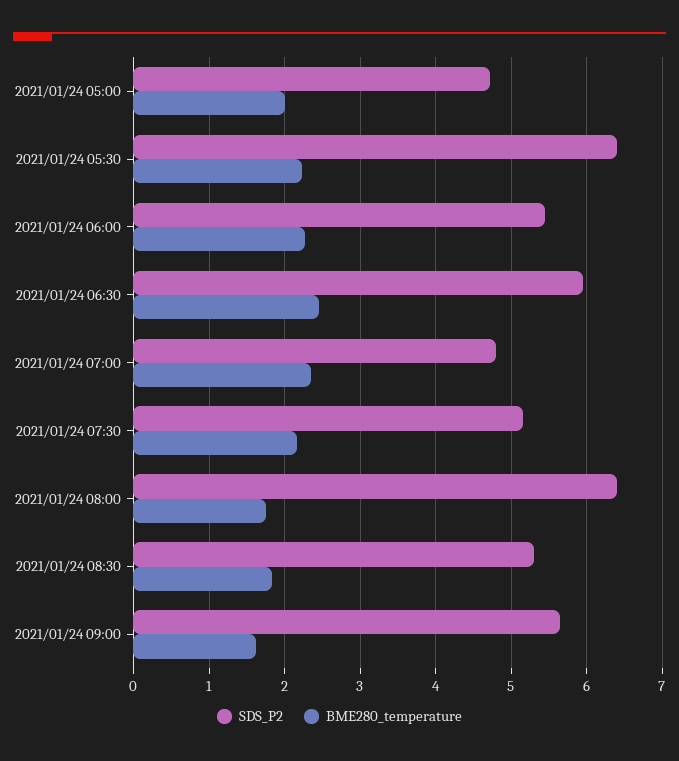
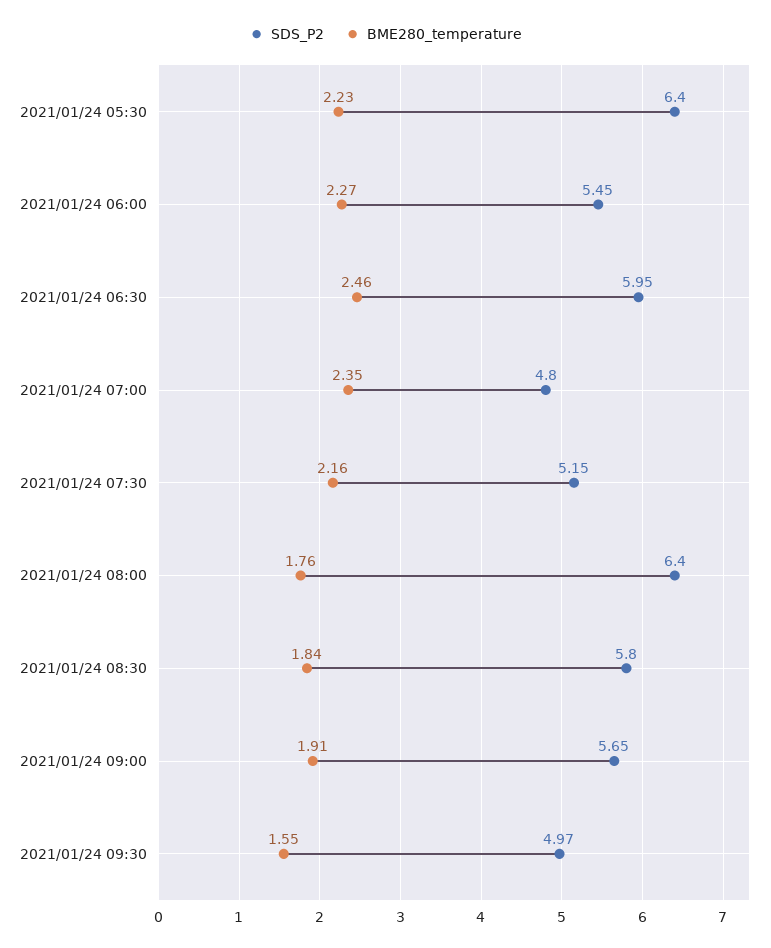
SDS_P2, 2021/01/24 05:00: 4.7 -> none
BME280_temperature, 2021/01/24 05:00: 2 -> none
SDS_P2, 2021/01/24 08:30: 5.3 -> 5.8
BME280_temperature, 2021/01/24 09:00: 1.6 -> 1.91
SDS_P2, 2021/01/24 09:30: none -> 4.97
BME280_temperature, 2021/01/24 09:30: none -> 1.55

